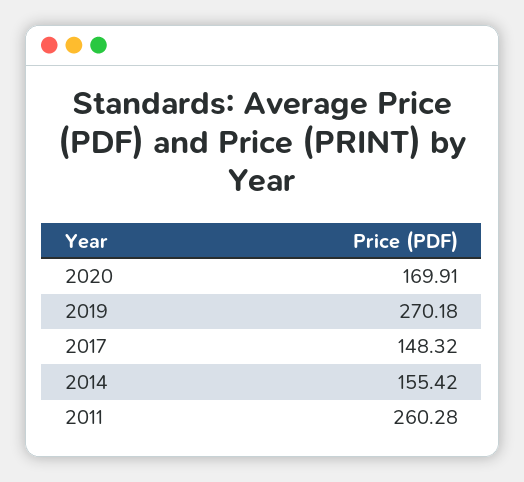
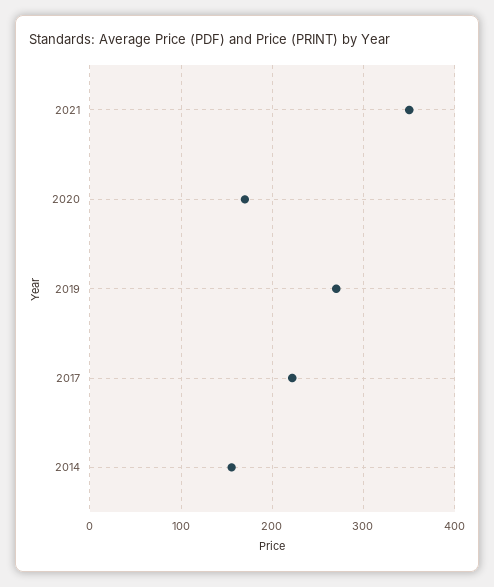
2017: 148.32 -> 220
2011: 260.28 -> none
2021: none -> 350

